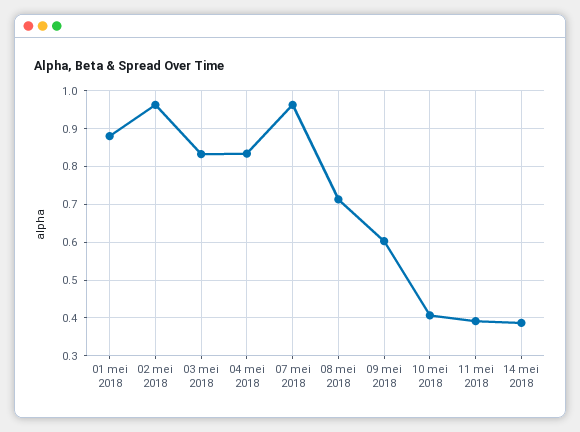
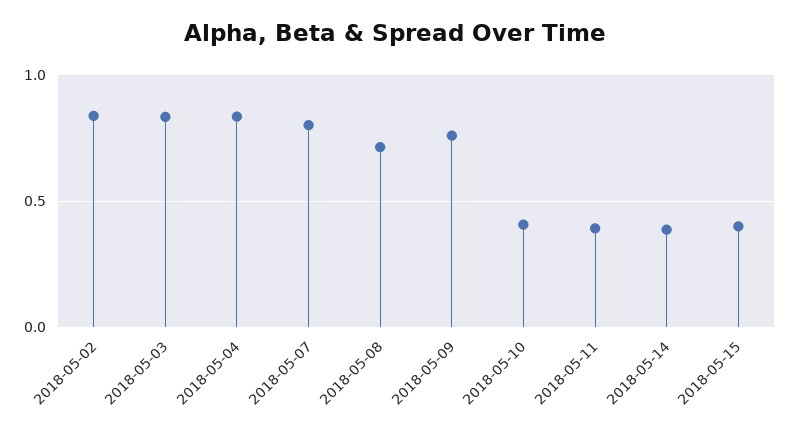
01 mei 2018: 0.88 -> none
02 mei 2018: 0.96 -> 0.85
07 mei 2018: 0.96 -> 0.8
09 mei 2018: 0.6 -> 0.75
2018-05-15: none -> 0.4

